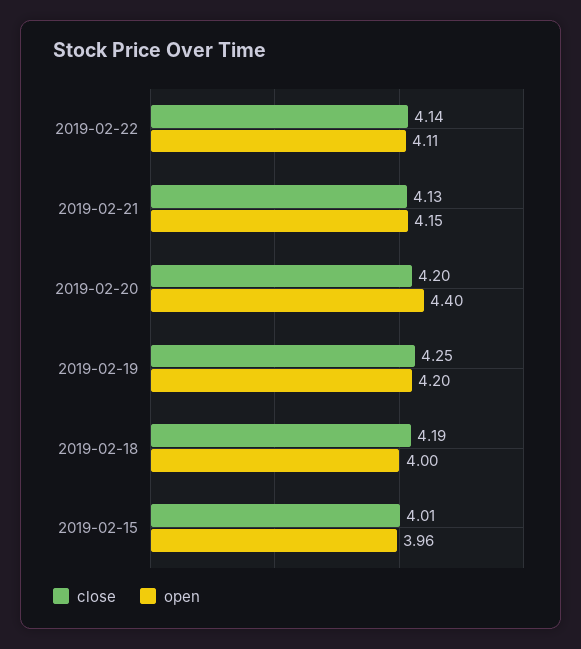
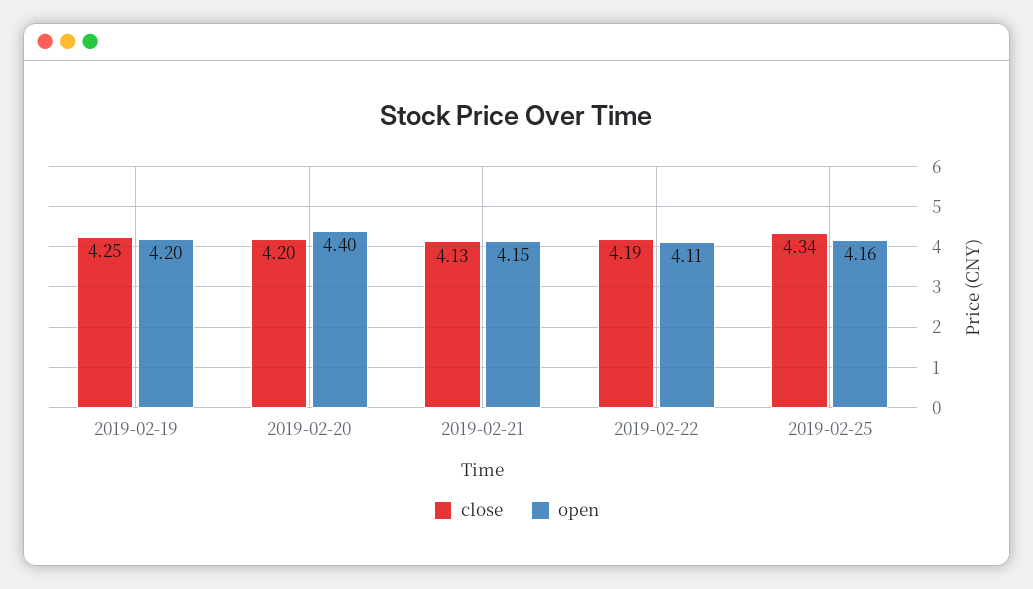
close, 2019-02-22: 4.14 -> 4.19
close, 2019-02-18: 4.19 -> none
open, 2019-02-18: 4 -> none
close, 2019-02-15: 4.01 -> none
open, 2019-02-15: 3.96 -> none
close, 2019-02-25: none -> 4.34
open, 2019-02-25: none -> 4.16

